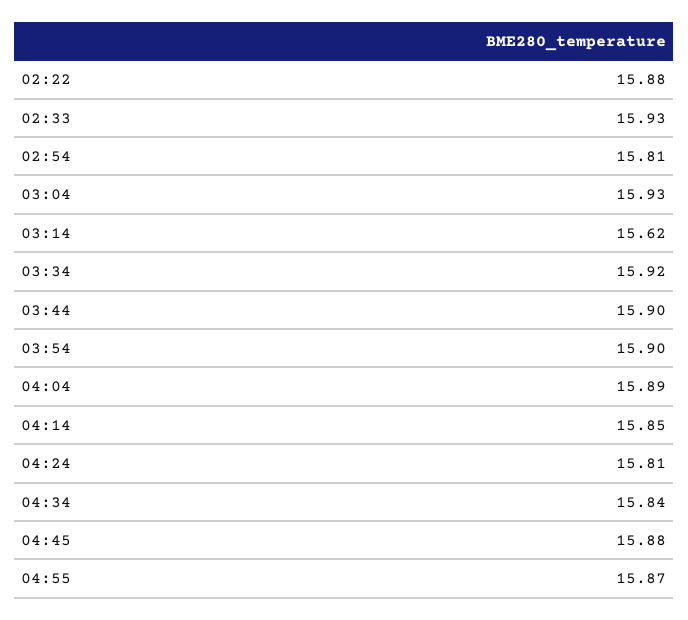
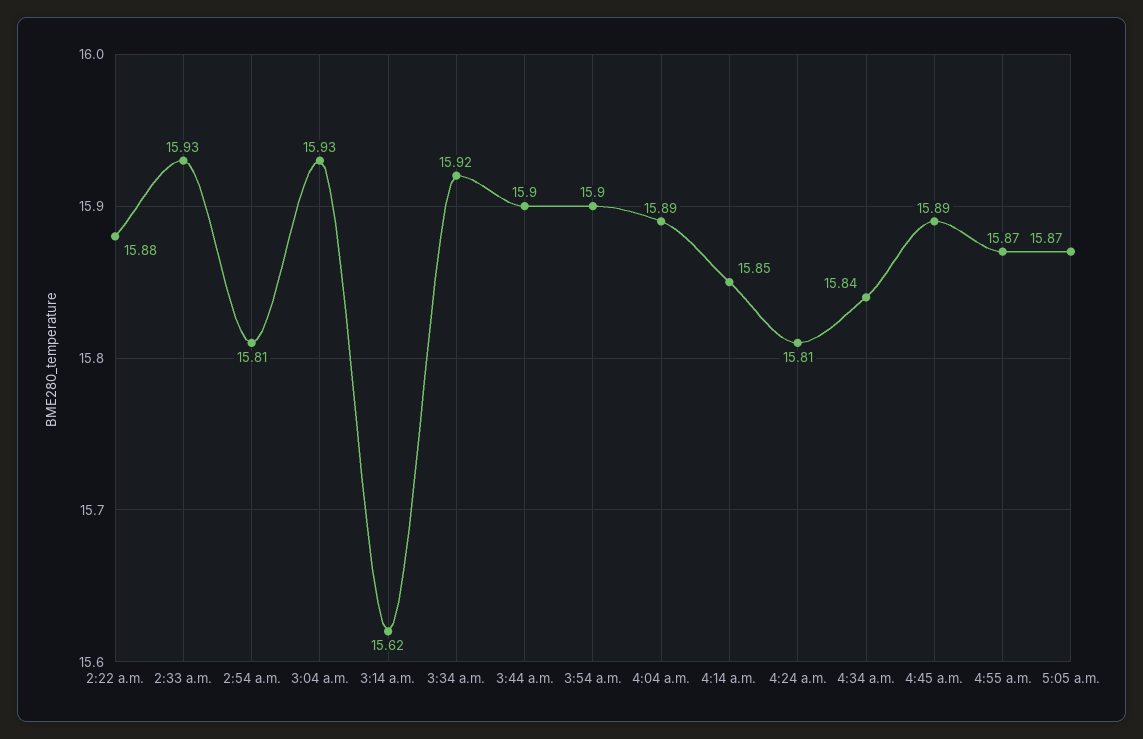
04:45: 15.88 -> 15.89
5:05 a.m.: none -> 15.87

